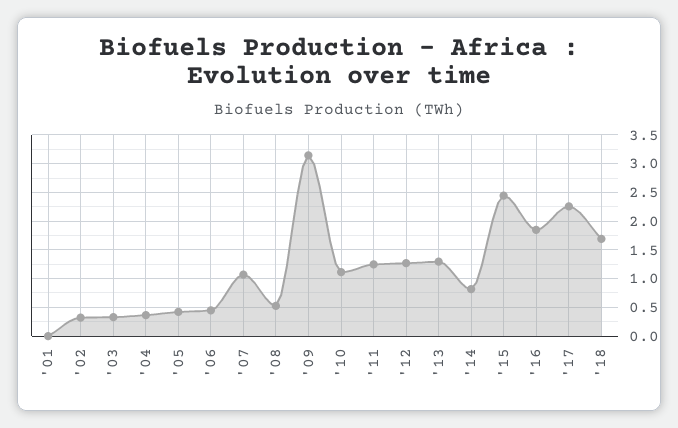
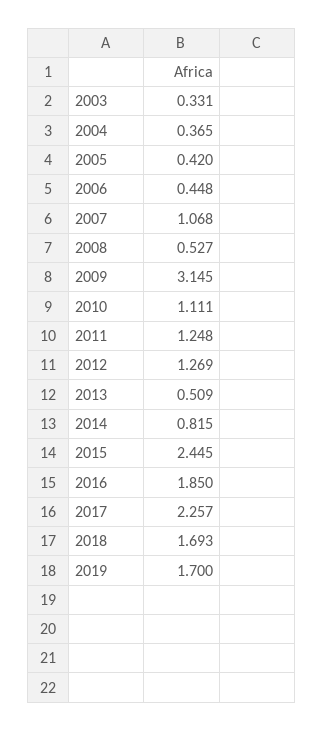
'01: 0 -> none
'02: 0.25 -> none
'13: 1.25 -> 0.509
2019: none -> 1.7

